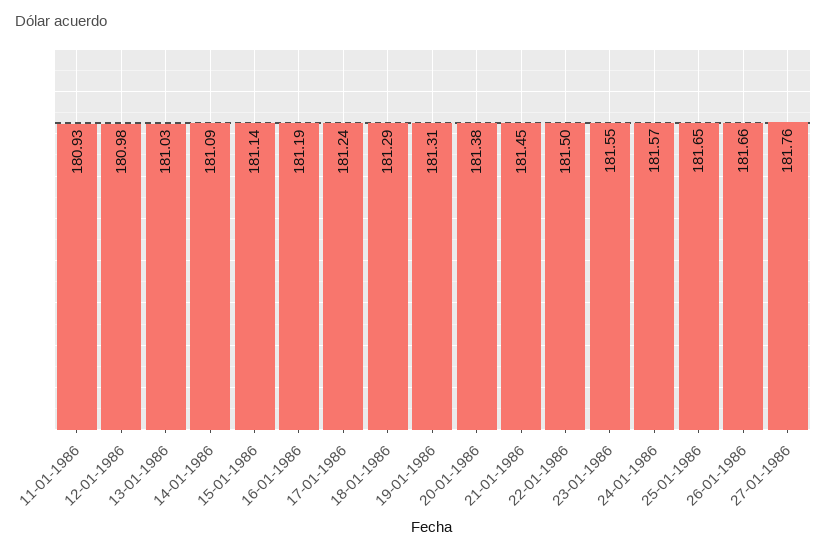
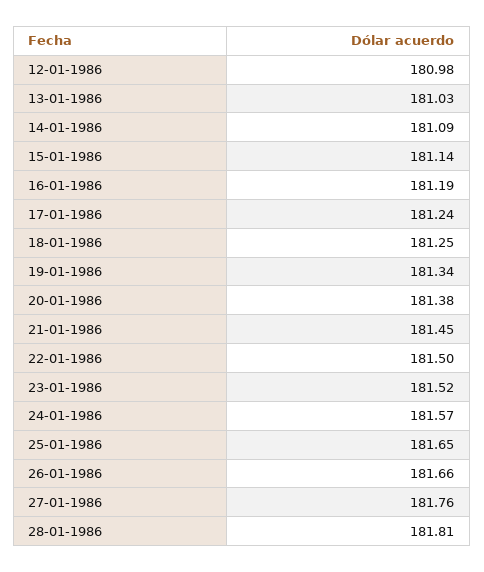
11-01-1986: 180.93 -> none
18-01-1986: 181.29 -> 181.25
19-01-1986: 181.31 -> 181.34
23-01-1986: 181.55 -> 181.52
28-01-1986: none -> 181.81

